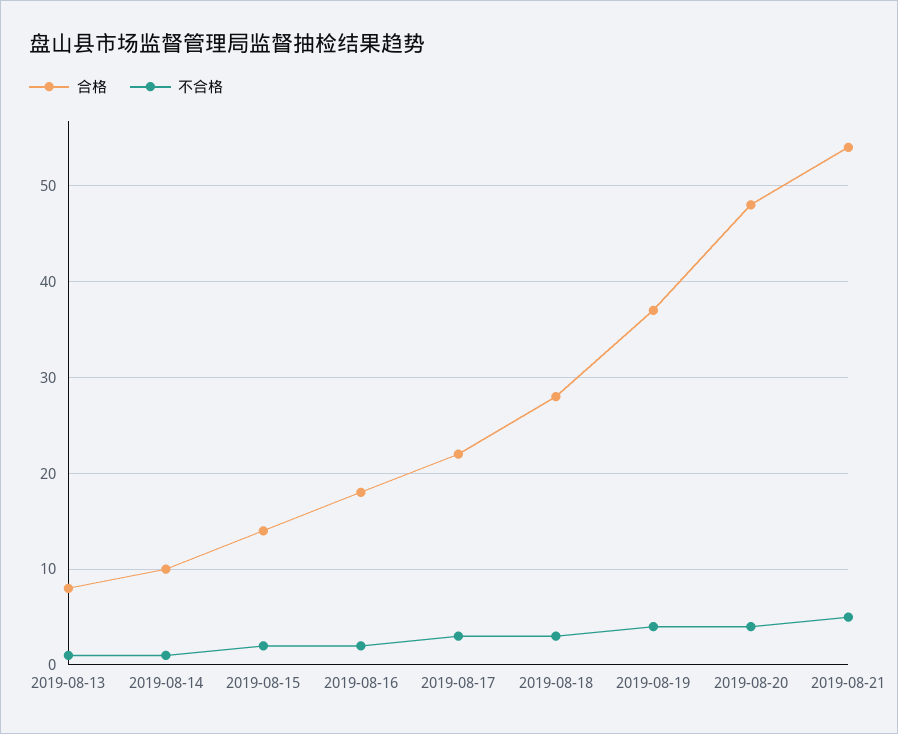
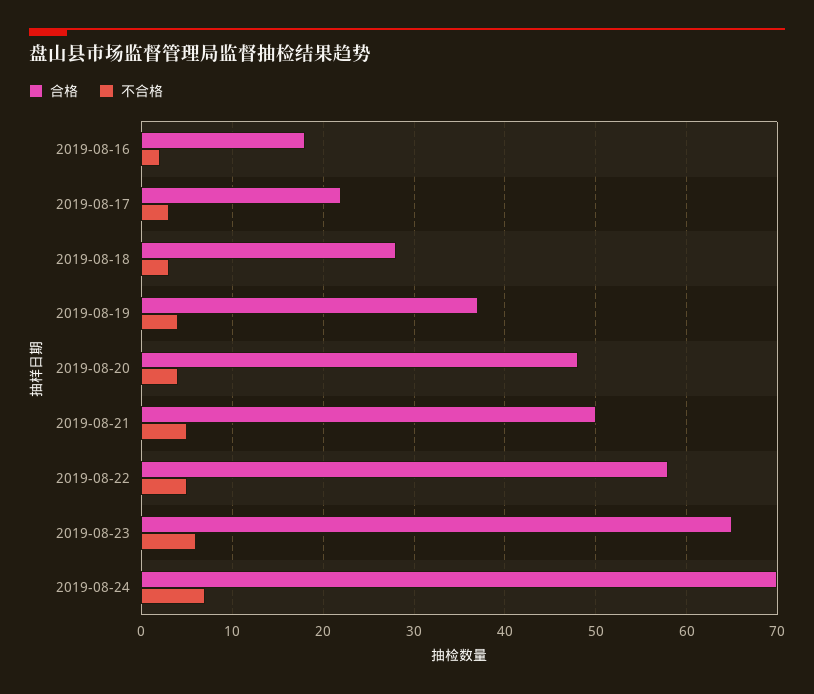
合格, 2019-08-13: 8 -> none
不合格, 2019-08-13: 1 -> none
合格, 2019-08-14: 10 -> none
不合格, 2019-08-14: 1 -> none
合格, 2019-08-15: 14 -> none
不合格, 2019-08-15: 2 -> none
合格, 2019-08-21: 54 -> 50
合格, 2019-08-22: none -> 58
不合格, 2019-08-22: none -> 5
合格, 2019-08-23: none -> 65
不合格, 2019-08-23: none -> 6
合格, 2019-08-24: none -> 70
不合格, 2019-08-24: none -> 7

